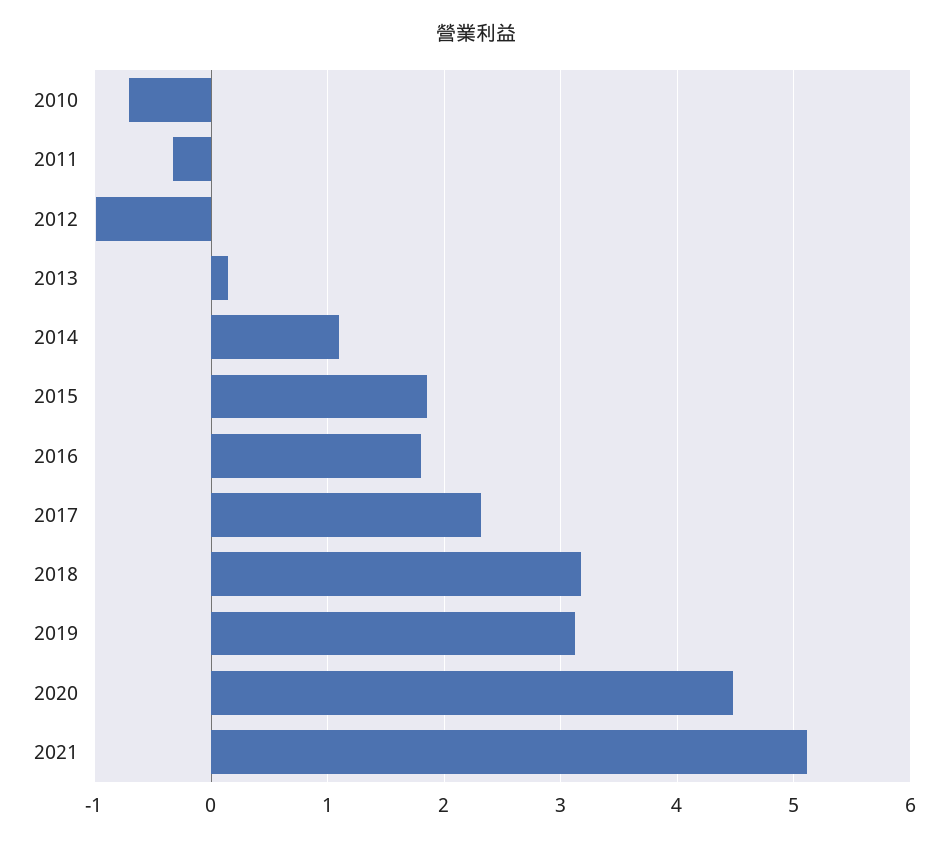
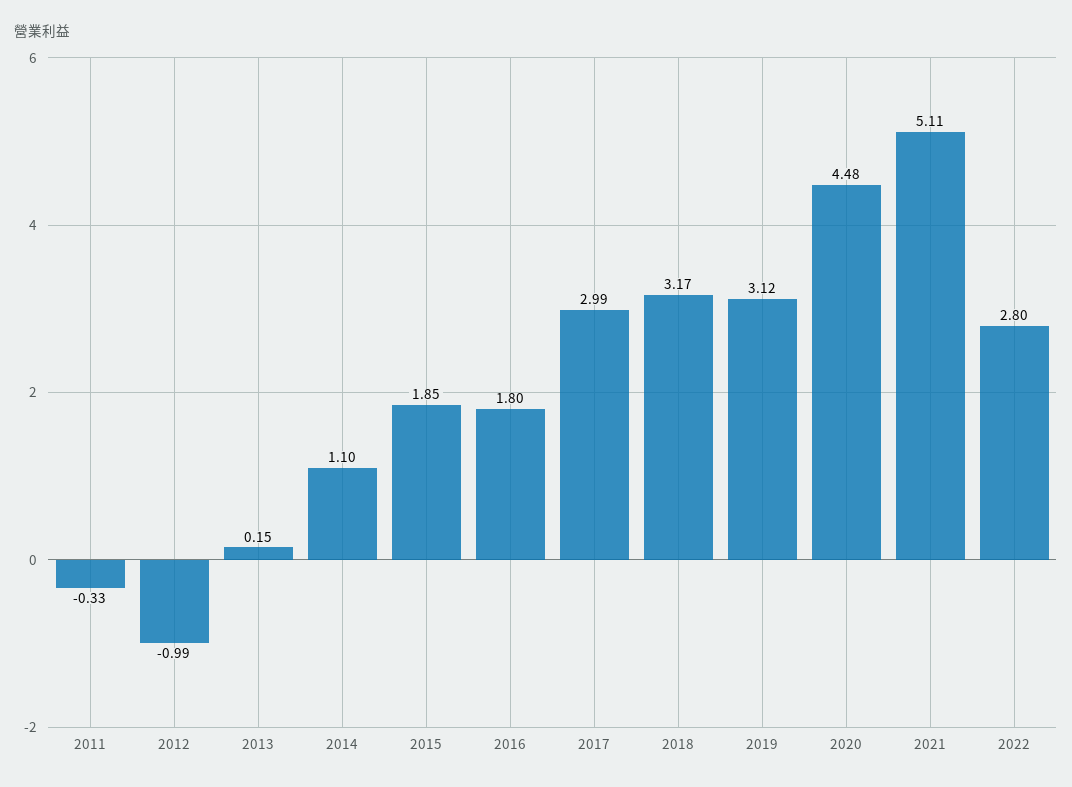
2010: -0.7 -> none
2017: 2.3 -> 2.99
2022: none -> 2.8

